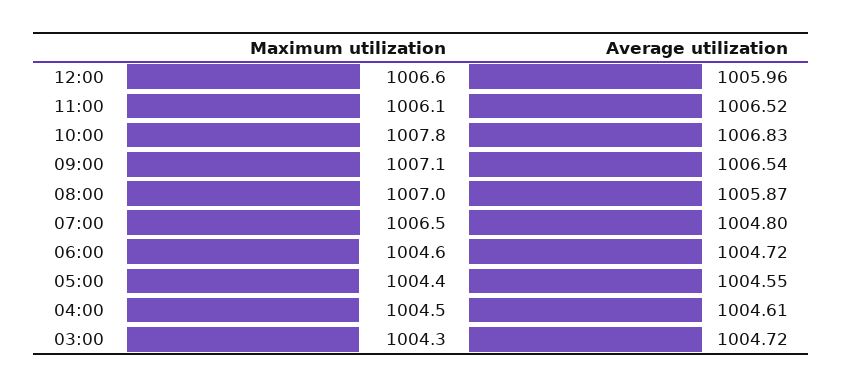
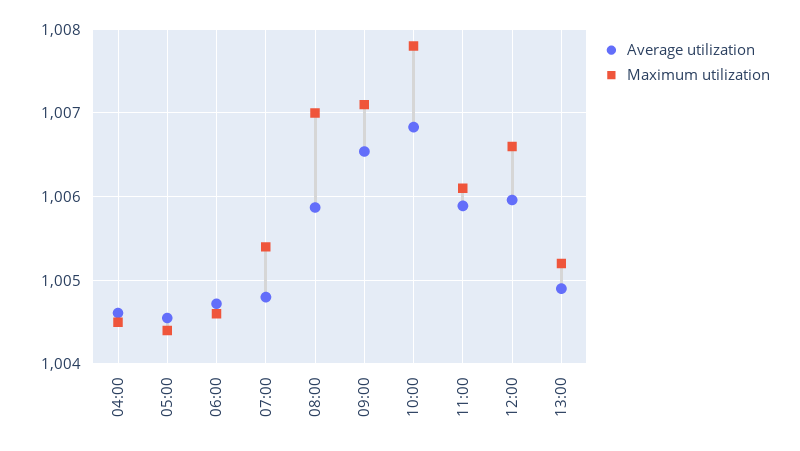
Average utilization, 11:00: 1006.52 -> 1005.9
Maximum utilization, 07:00: 1006.5 -> 1005.4
Maximum utilization, 03:00: 1004.3 -> none
Average utilization, 03:00: 1004.72 -> none
Average utilization, 13:00: none -> 1004.9
Maximum utilization, 13:00: none -> 1005.2

